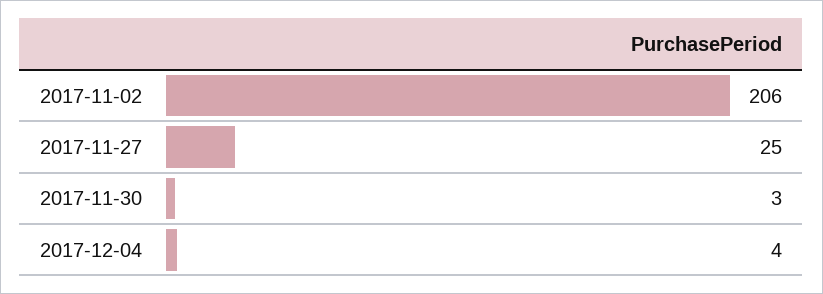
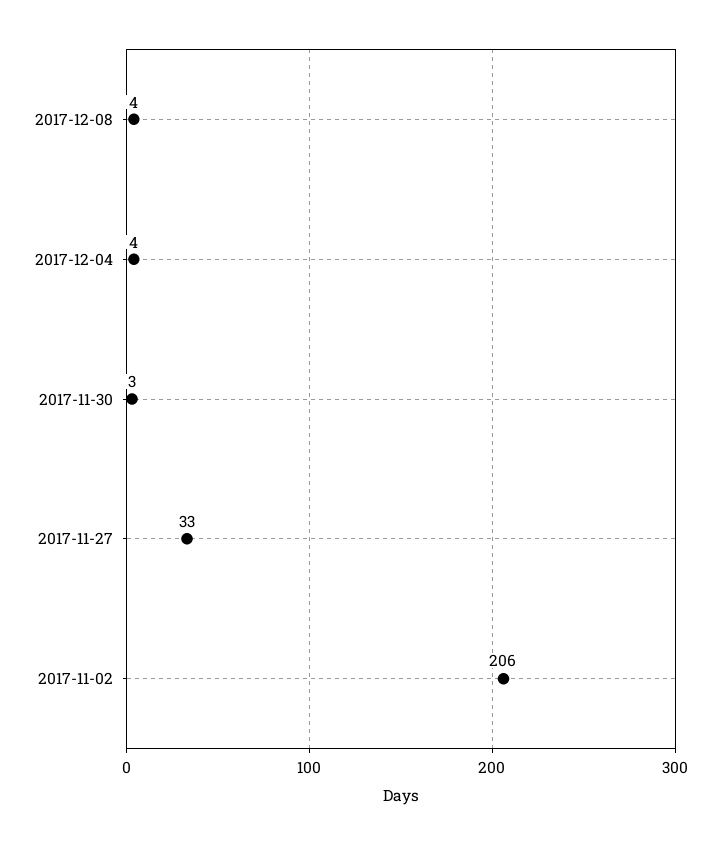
2017-11-27: 25 -> 33
2017-12-08: none -> 4

